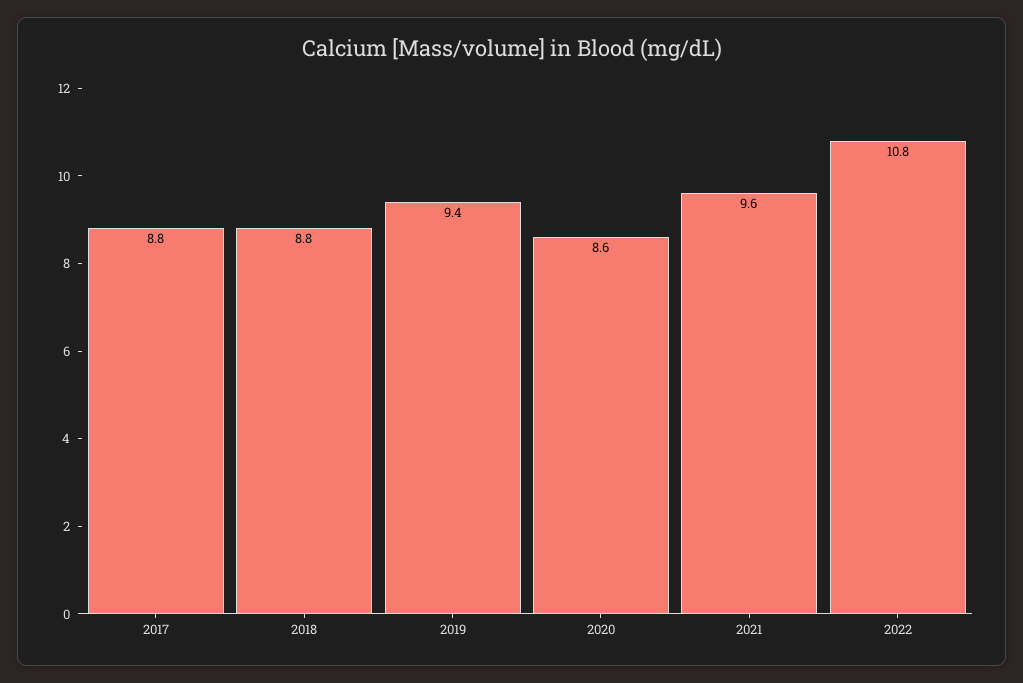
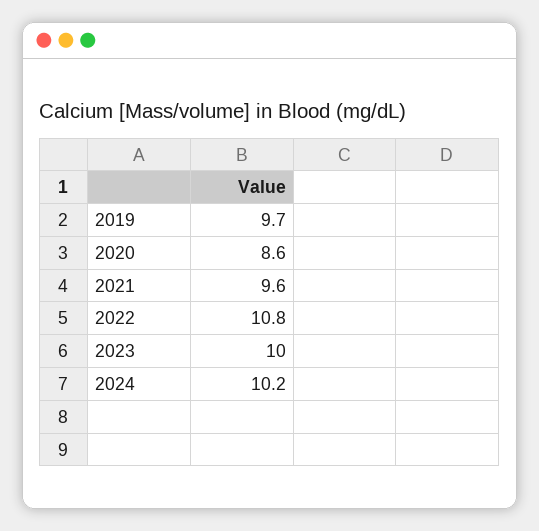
2017: 8.8 -> none
2018: 8.8 -> none
2019: 9.4 -> 9.7
2023: none -> 10
2024: none -> 10.2

